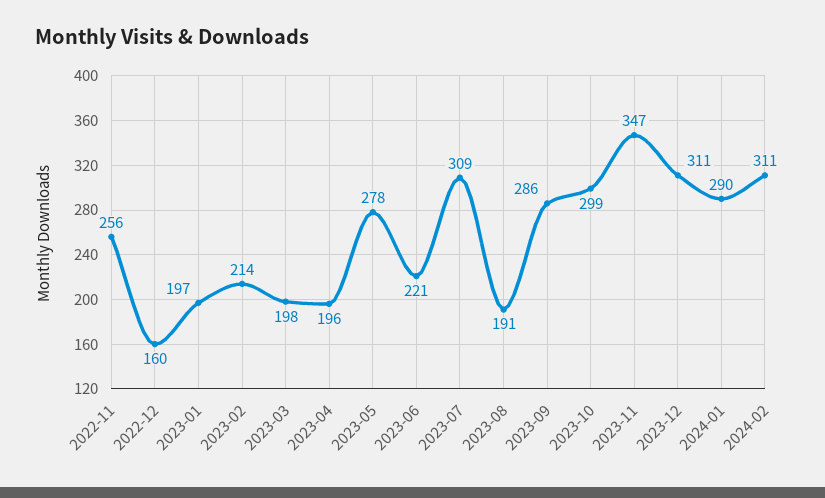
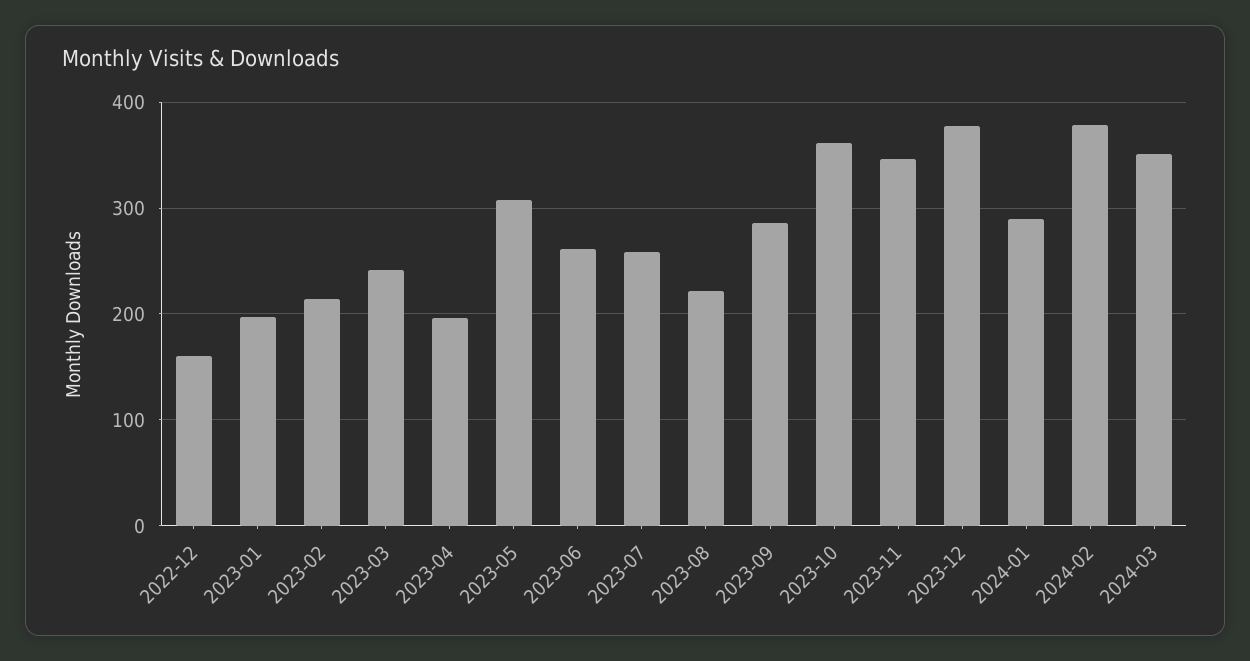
2022-11: 256 -> none
2023-03: 198 -> 240
2023-05: 278 -> 310
2023-06: 221 -> 260
2023-07: 309 -> 260
2023-08: 191 -> 220
2023-10: 299 -> 360
2023-12: 311 -> 380
2024-02: 311 -> 380
2024-03: none -> 350

